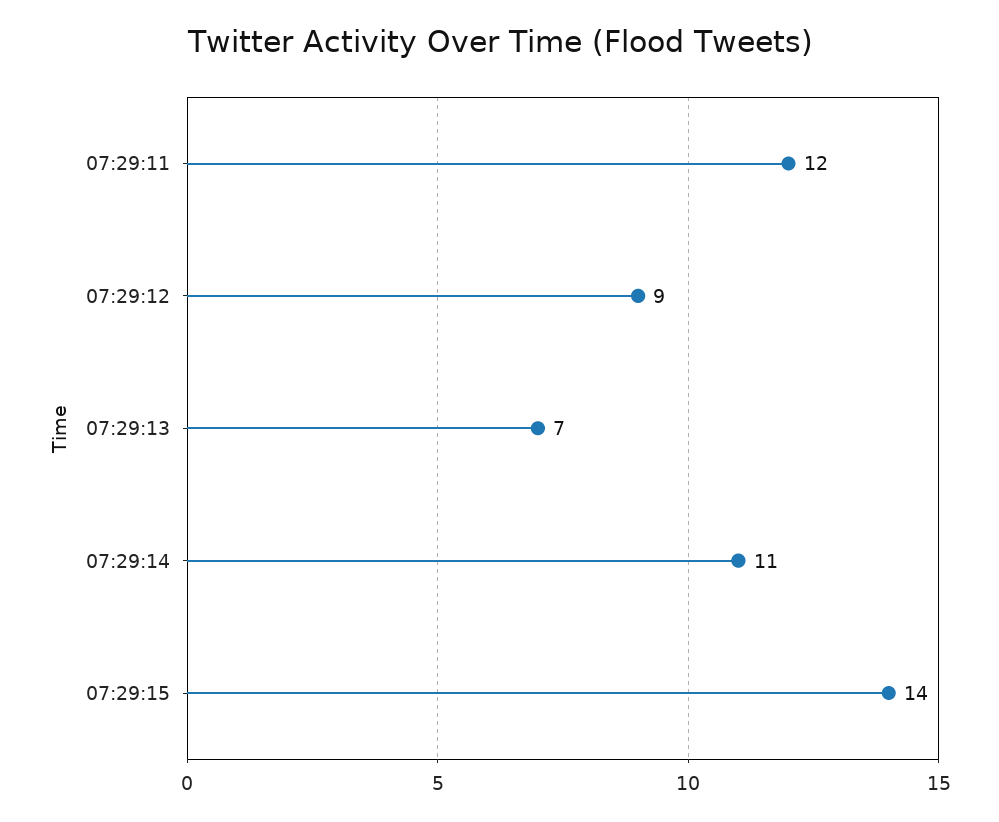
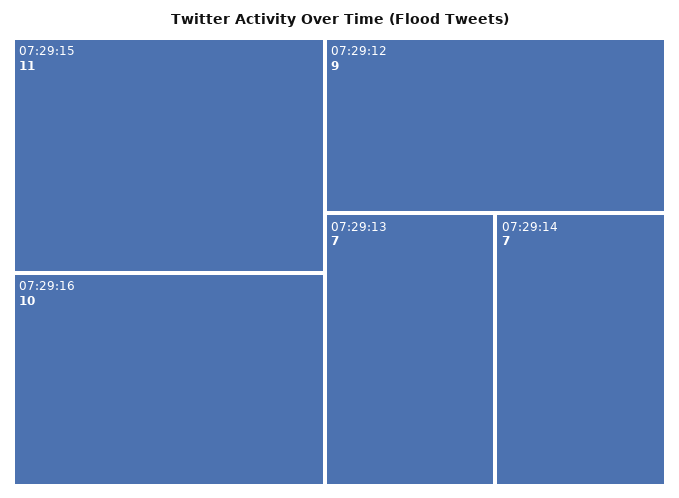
07:29:11: 12 -> none
07:29:14: 11 -> 7
07:29:15: 14 -> 11
07:29:16: none -> 10

